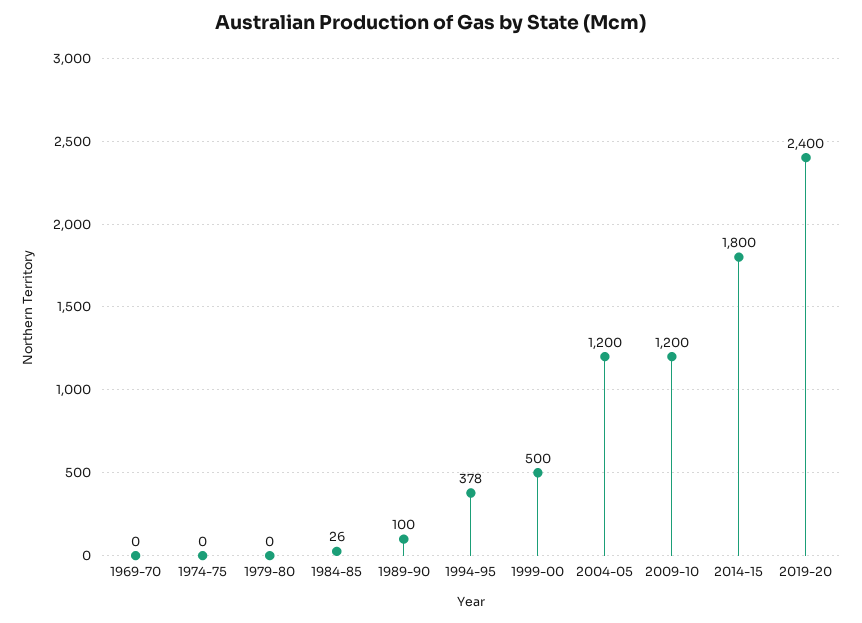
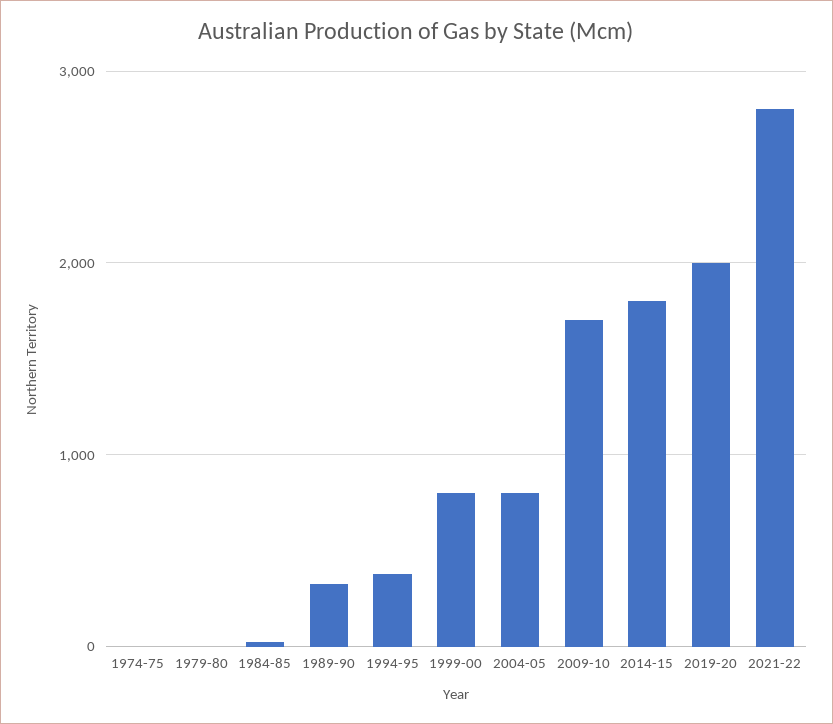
1969-70: 0 -> none
1989-90: 100 -> 300
1999-00: 500 -> 800
2004-05: 1200 -> 800
2009-10: 1200 -> 1700
2019-20: 2400 -> 2000
2021-22: none -> 2800

